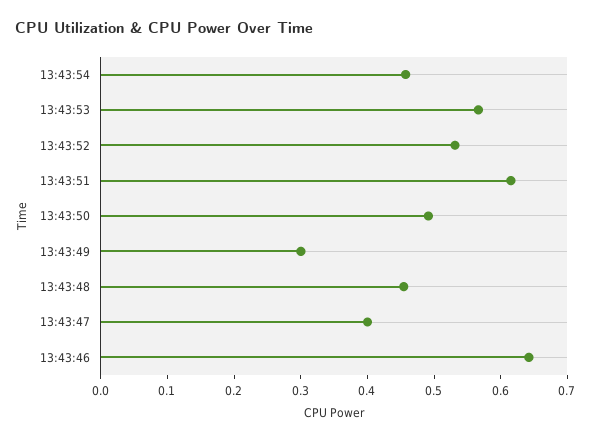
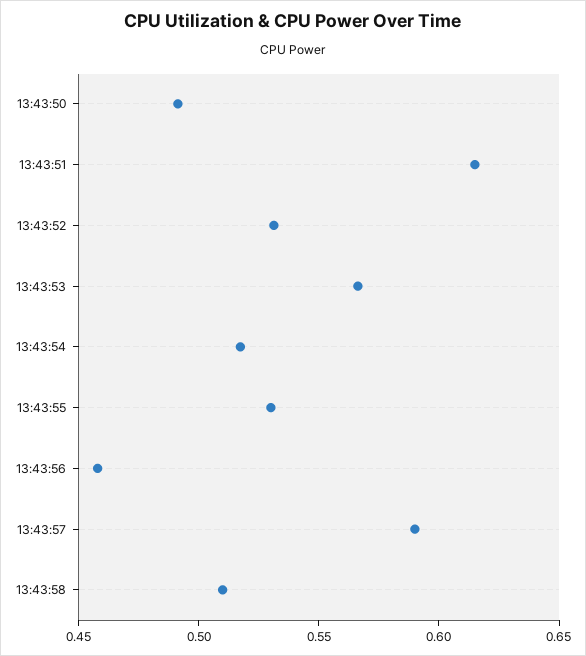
13:43:54: 0.46 -> 0.52
13:43:49: 0.3 -> none
13:43:48: 0.46 -> none
13:43:47: 0.4 -> none
13:43:46: 0.64 -> none
13:43:55: none -> 0.53
13:43:56: none -> 0.46
13:43:57: none -> 0.59
13:43:58: none -> 0.51

